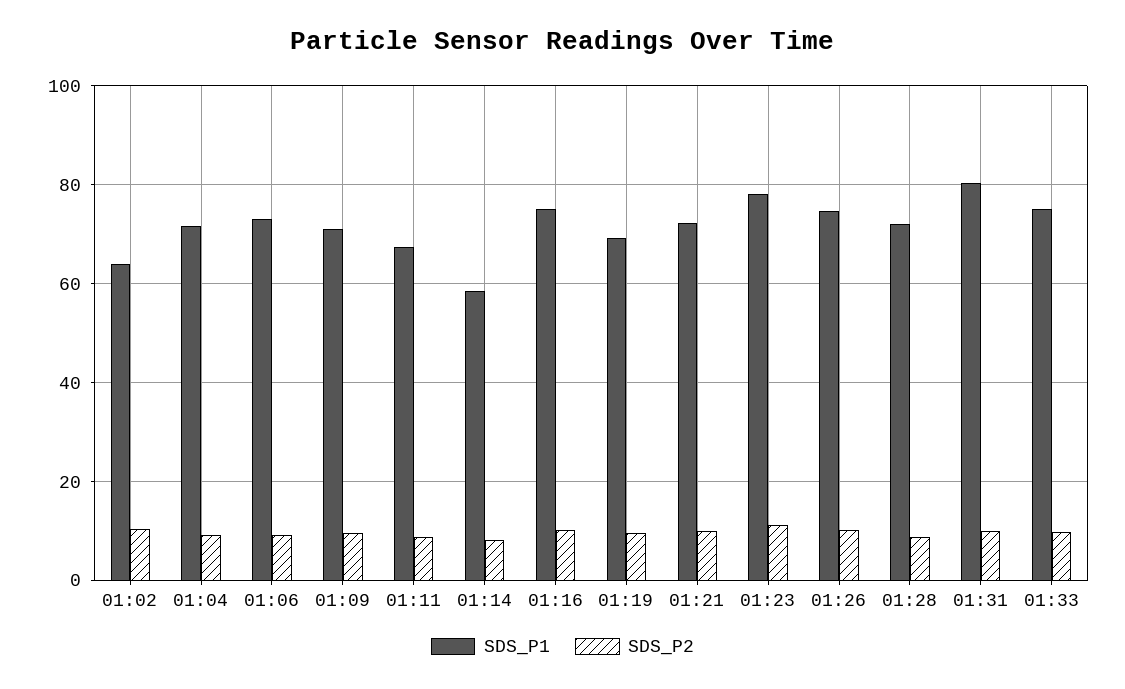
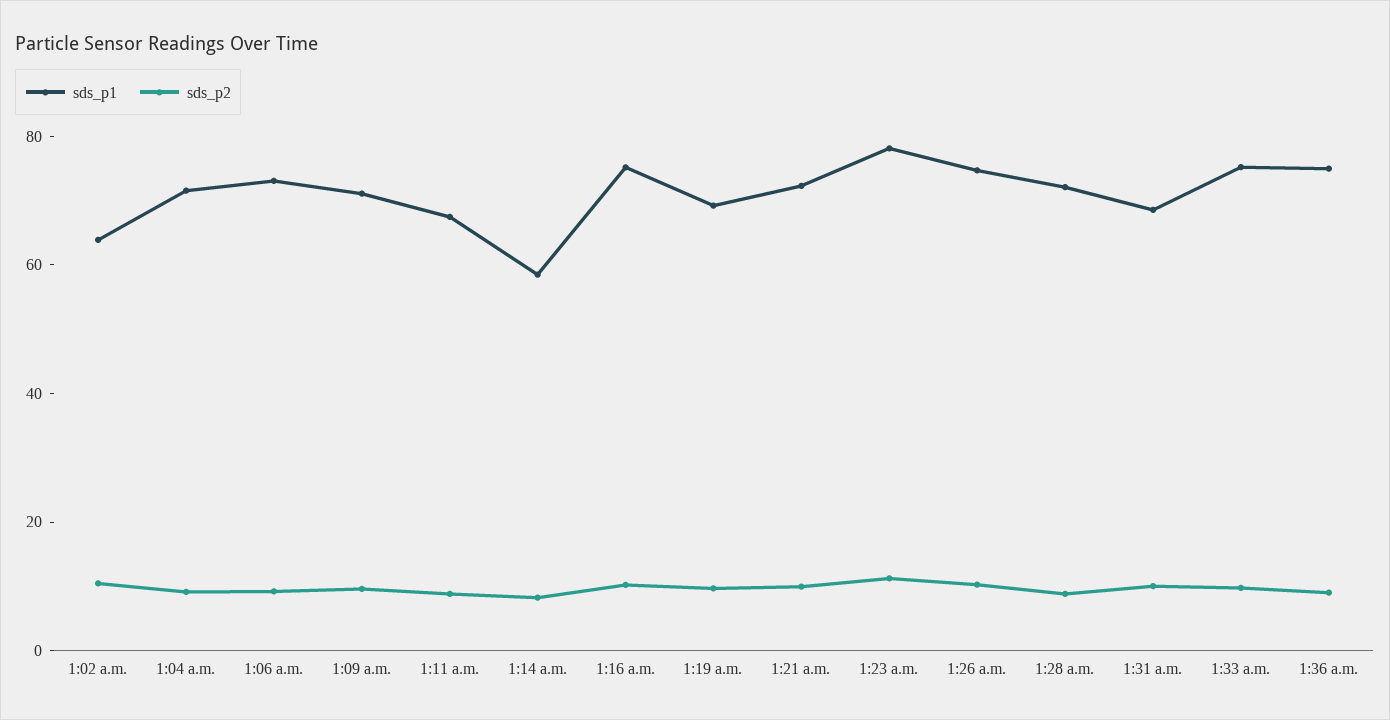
SDS_P1, 01:31: 80 -> 70
SDS_P1, 1:36 a.m.: none -> 75
SDS_P2, 1:36 a.m.: none -> 10

